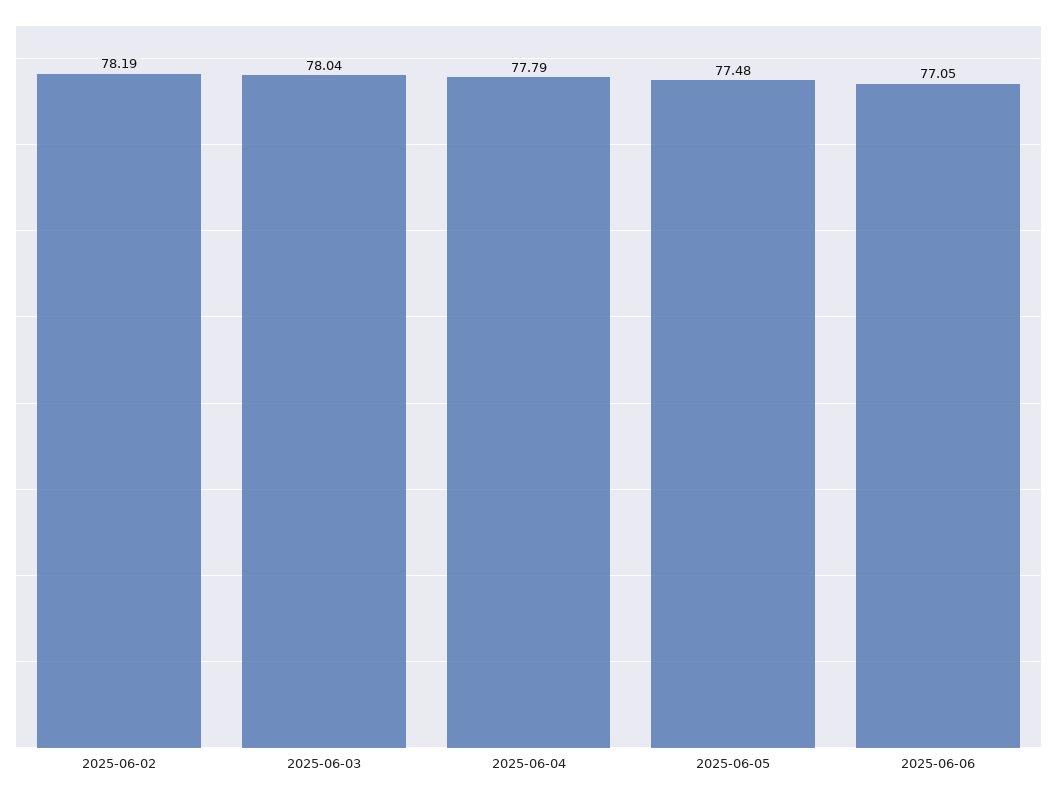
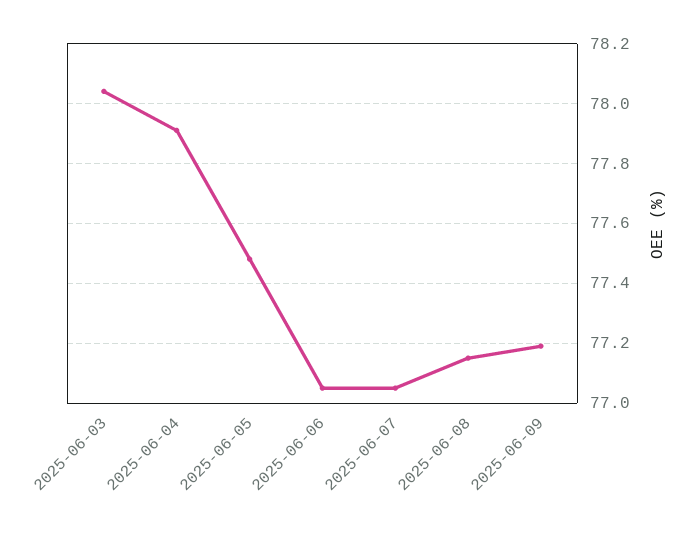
2025-06-02: 78.19 -> none
2025-06-04: 77.79 -> 77.9
2025-06-07: none -> 77.05
2025-06-08: none -> 77.15
2025-06-09: none -> 77.2

